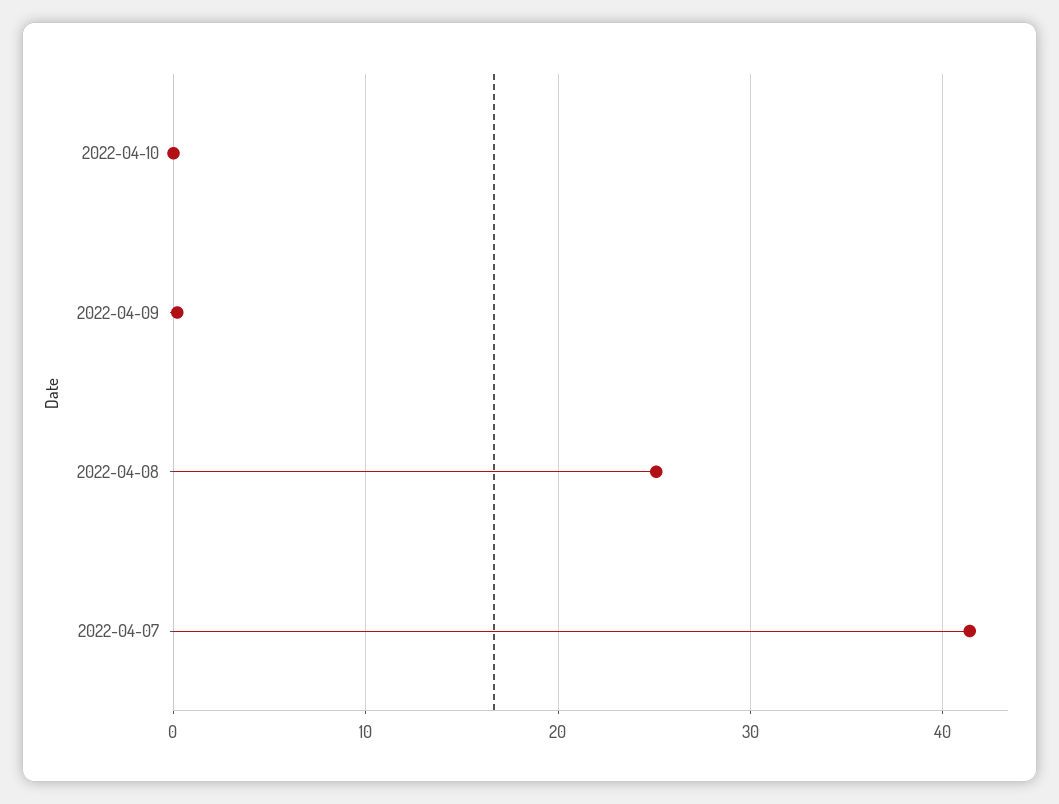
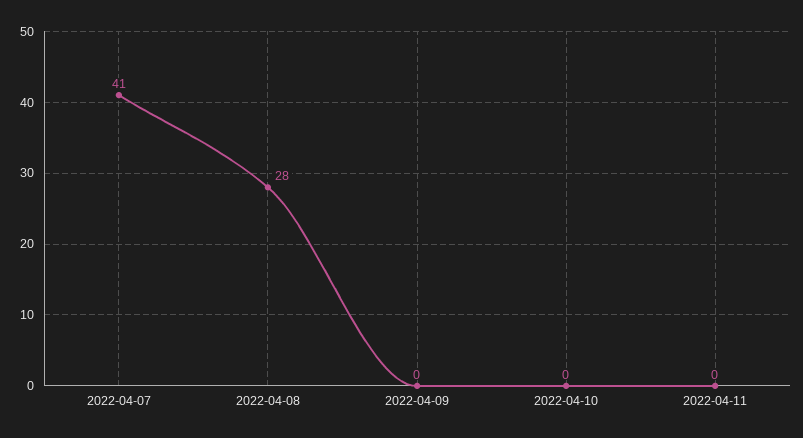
2022-04-08: 25 -> 28
2022-04-11: none -> 0

